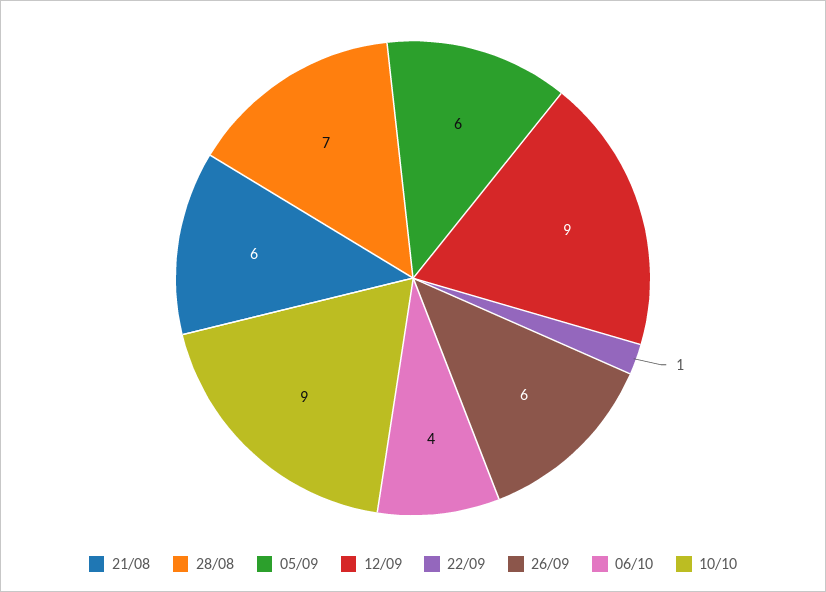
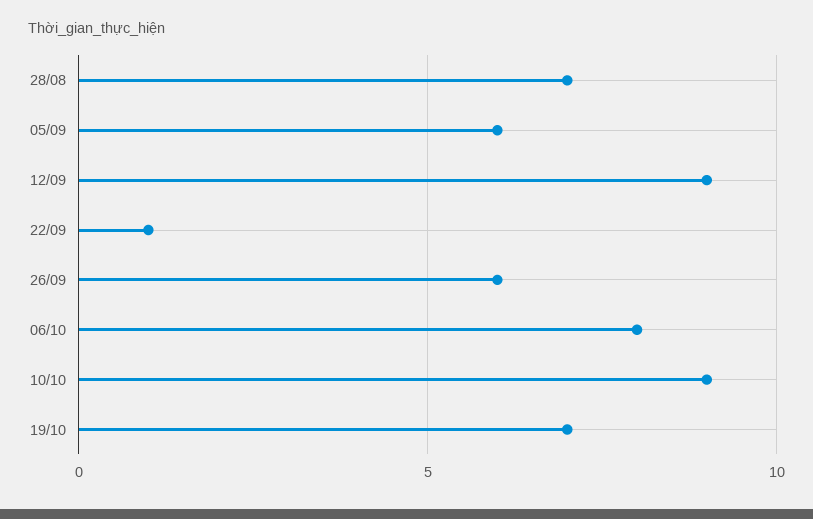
21/08: 6 -> none
06/10: 4 -> 8
19/10: none -> 7

